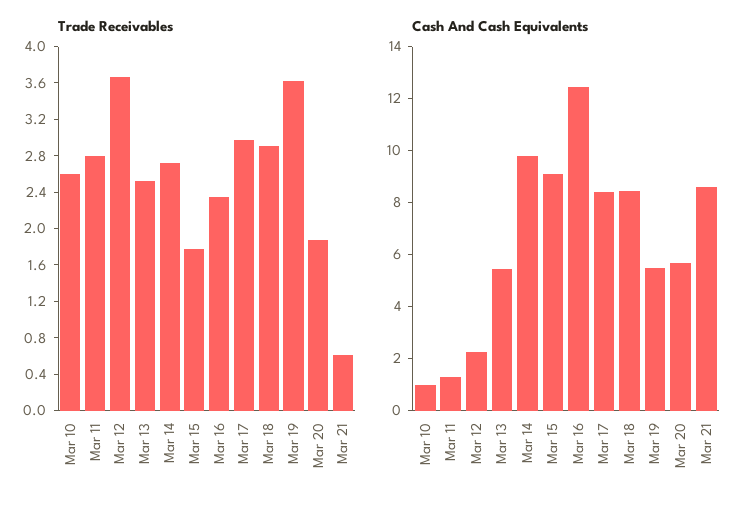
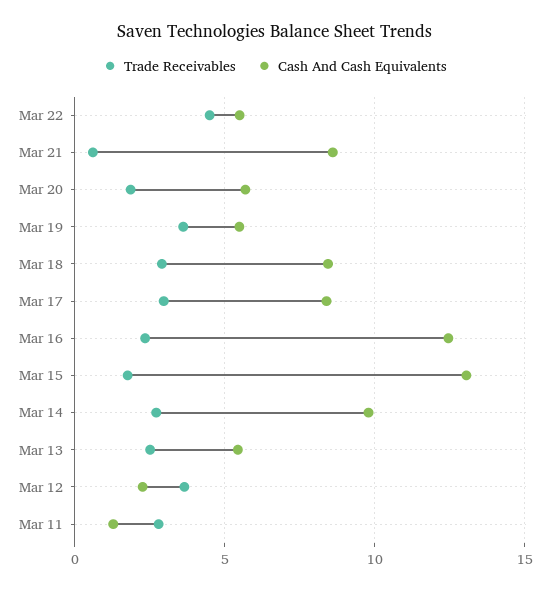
Trade Receivables, Mar 10: 2.6 -> none
Cash And Cash Equivalents, Mar 10: 1 -> none
Cash And Cash Equivalents, Mar 15: 9 -> 13
Trade Receivables, Mar 22: none -> 4.5
Cash And Cash Equivalents, Mar 22: none -> 5.5

